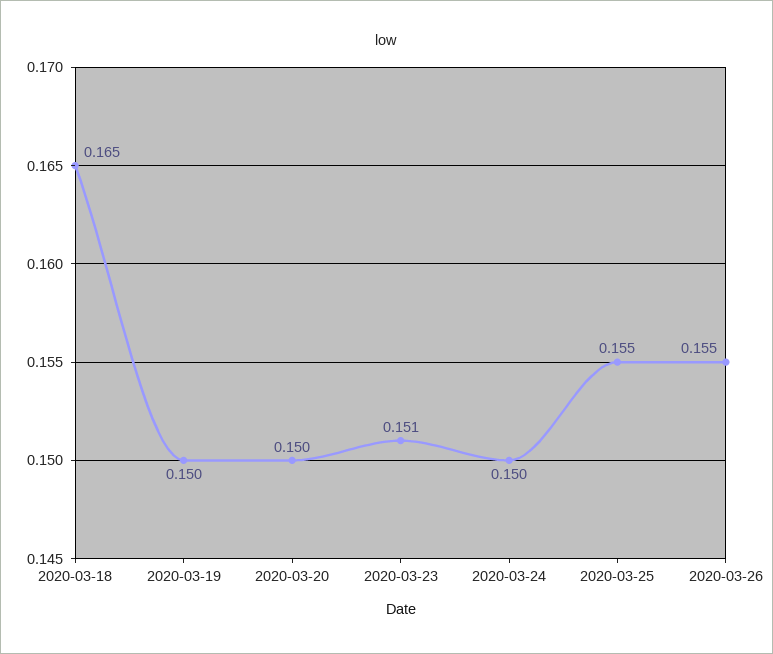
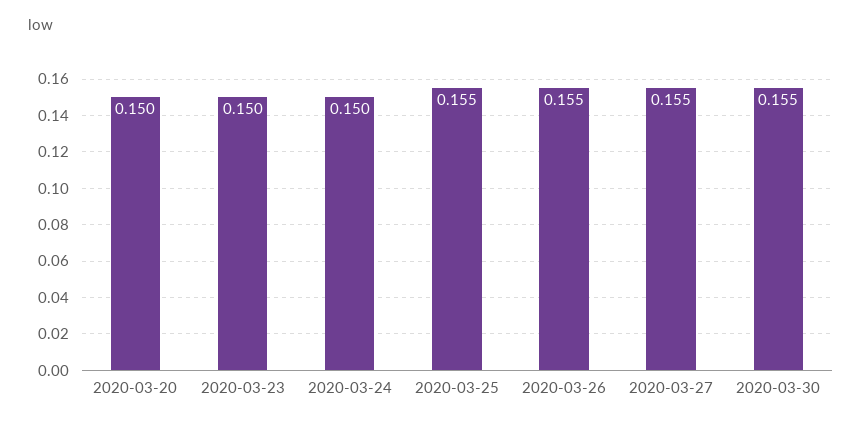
2020-03-18: 0.165 -> none
2020-03-19: 0.15 -> none
2020-03-23: 0.151 -> 0.15
2020-03-27: none -> 0.155
2020-03-30: none -> 0.155

